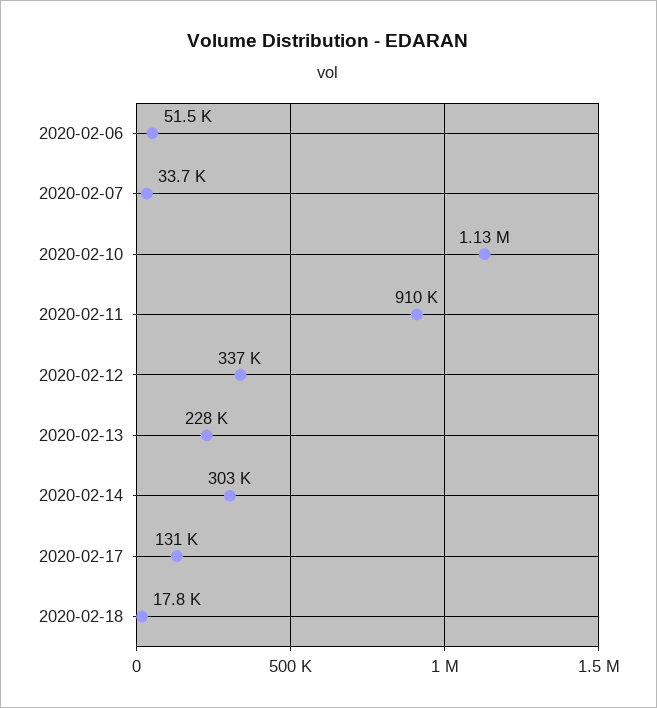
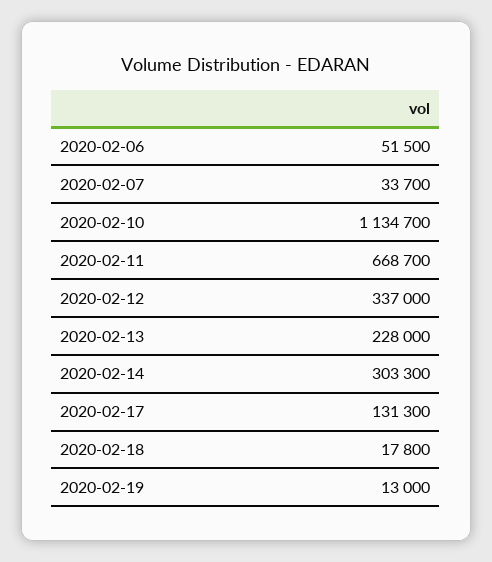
2020-02-11: 910000 -> 668700
2020-02-19: none -> 13000

